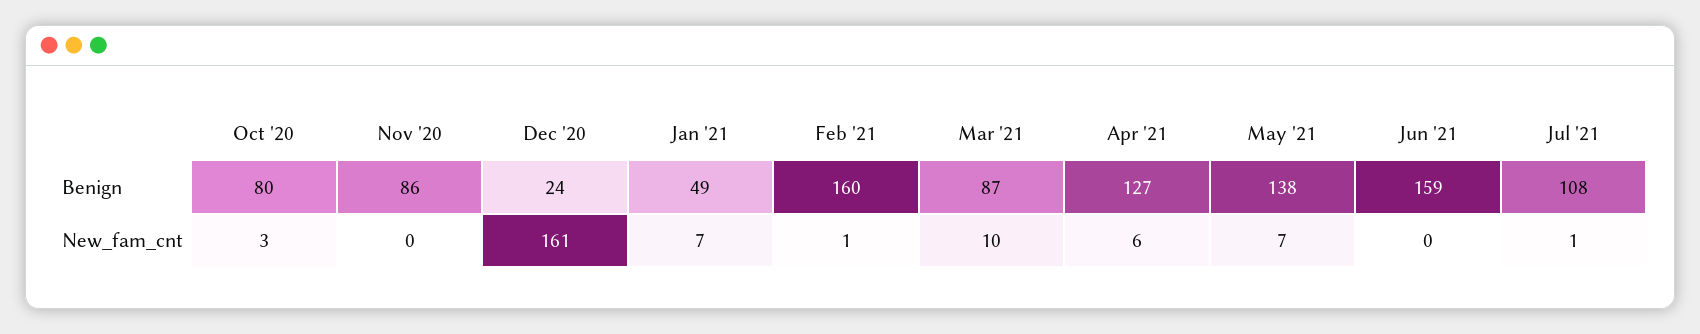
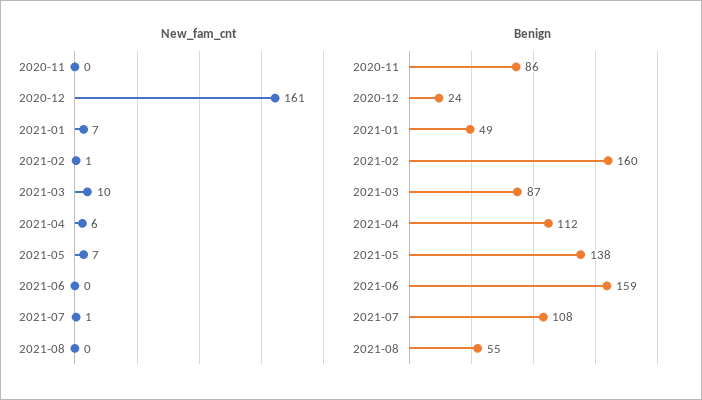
Benign, Oct '20: 80 -> none
Benign, Apr '21: 127 -> 112
New_fam_cnt, Oct '20: 3 -> none
New_fam_cnt, 2021-08: none -> 0
Benign, 2021-08: none -> 55

